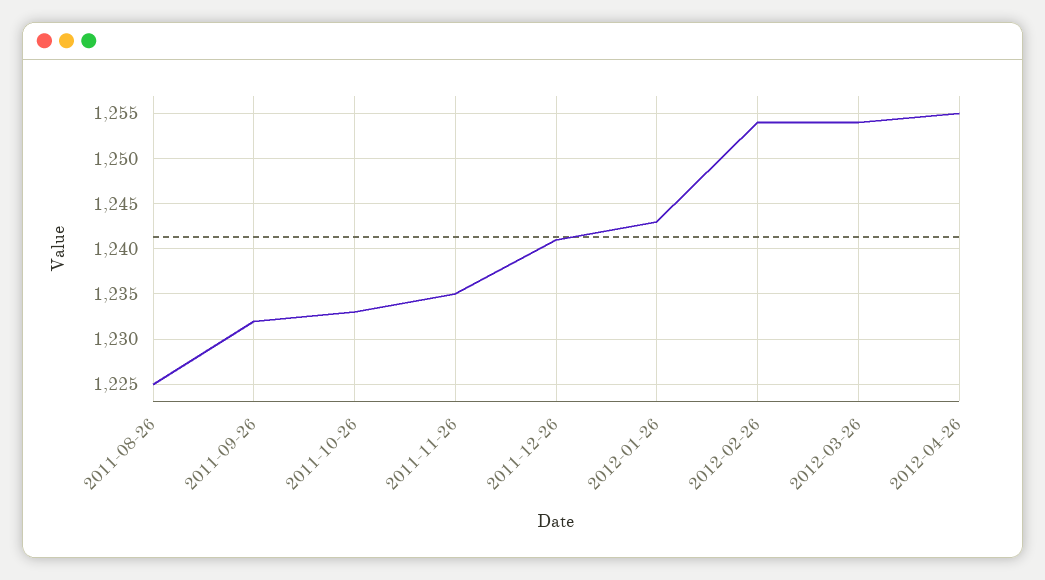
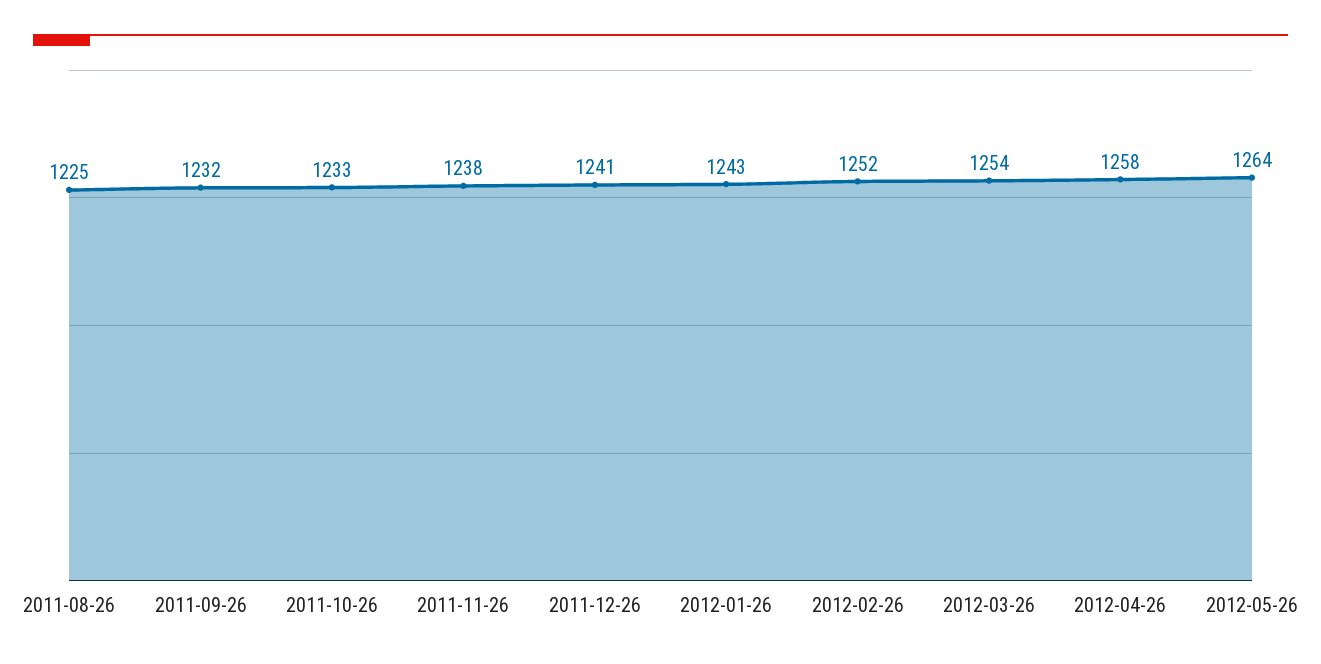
2011-11-26: 1235 -> 1238
2012-02-26: 1254 -> 1252
2012-04-26: 1255 -> 1258
2012-05-26: none -> 1264

